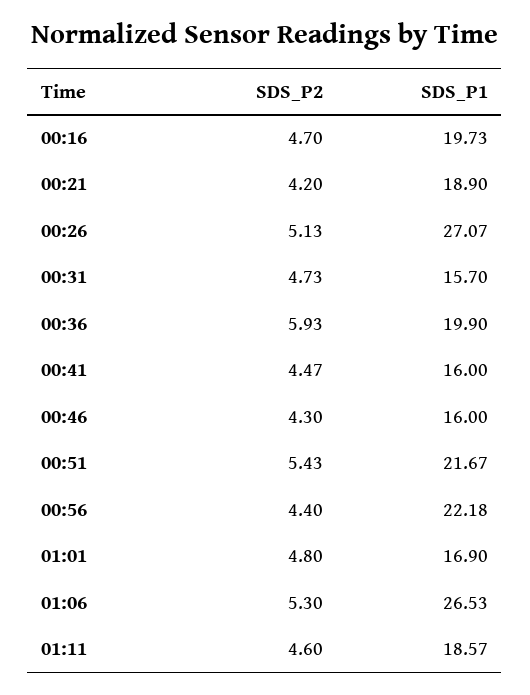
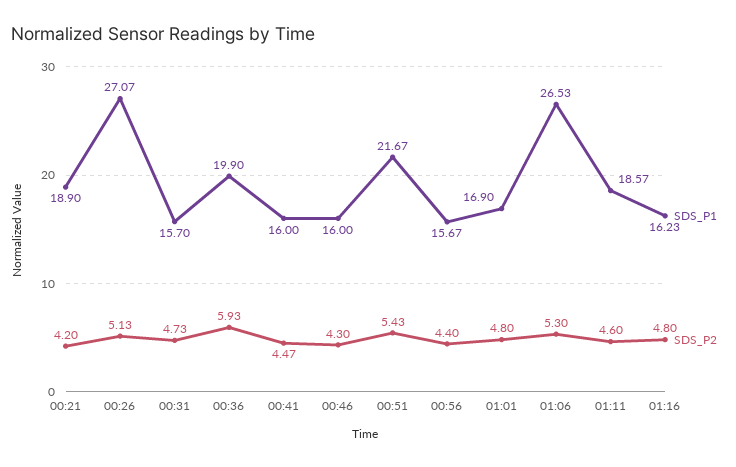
SDS_P2, 00:16: 4.7 -> none
SDS_P1, 00:16: 19.73 -> none
SDS_P1, 00:56: 22.18 -> 15.67
SDS_P1, 01:16: none -> 16.23
SDS_P2, 01:16: none -> 4.8

